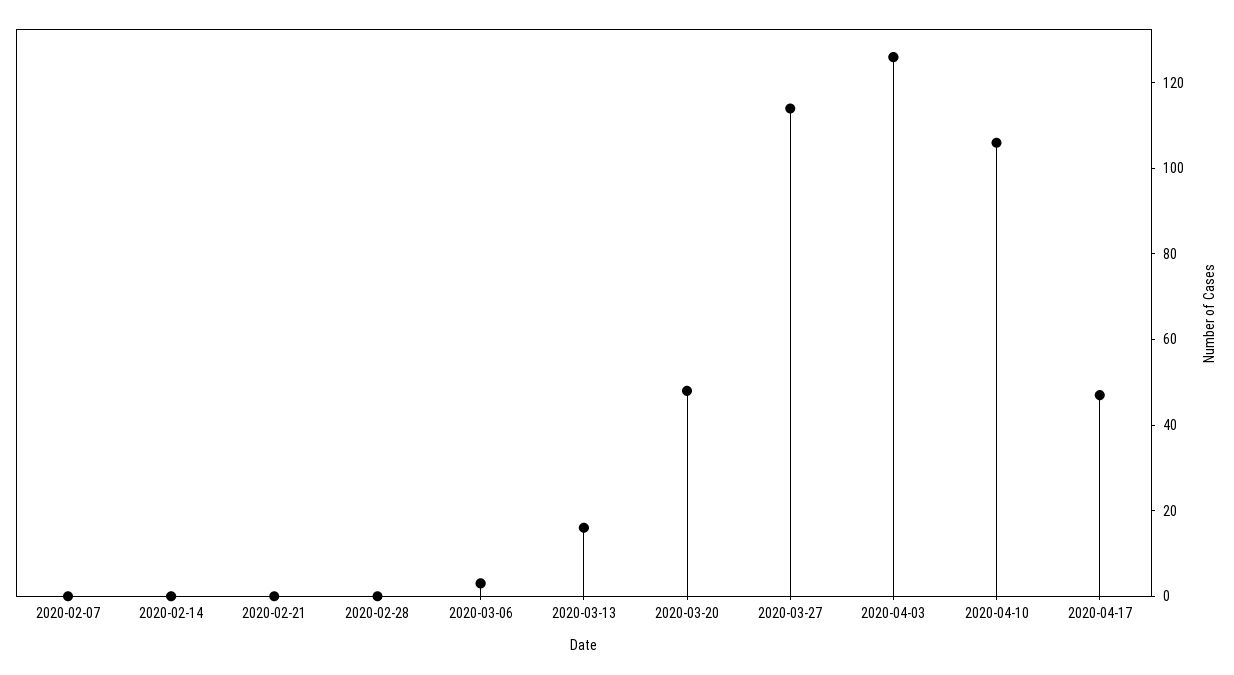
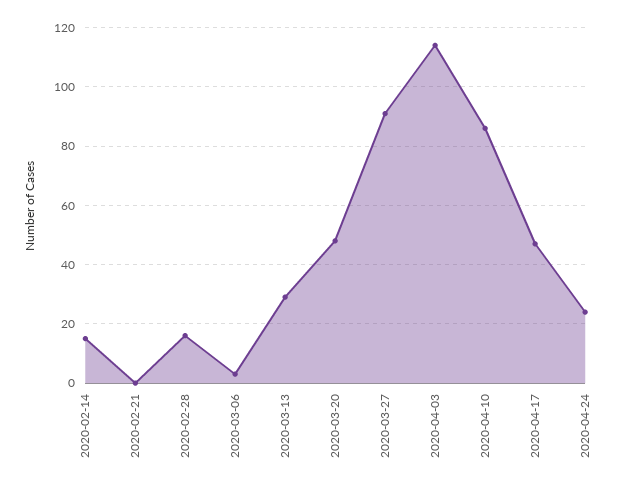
2020-02-07: 0 -> none
2020-02-14: 0 -> 15
2020-02-28: 0 -> 15
2020-03-13: 15 -> 30
2020-03-27: 115 -> 90
2020-04-03: 125 -> 115
2020-04-10: 105 -> 85
2020-04-24: none -> 25

